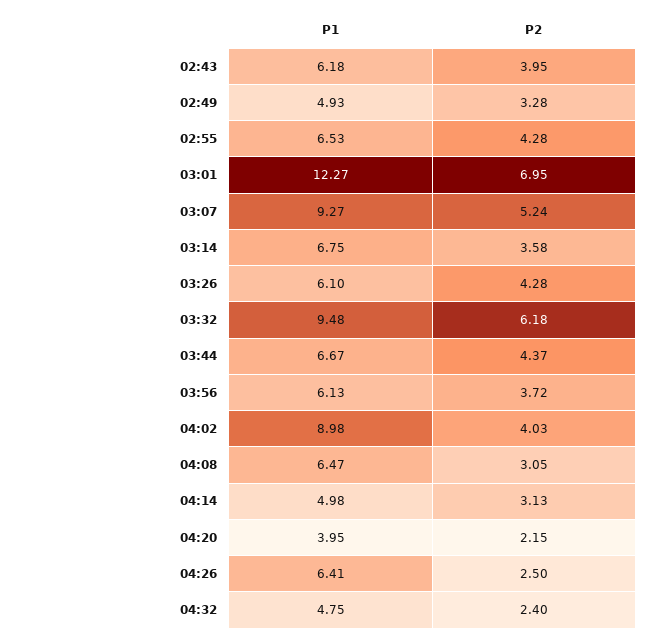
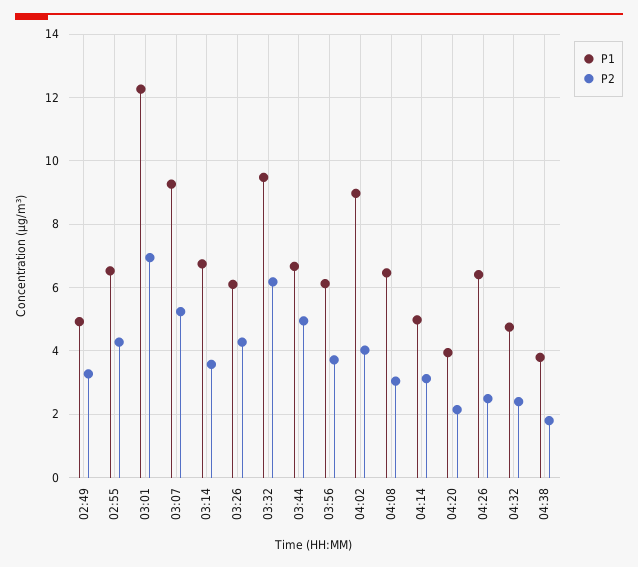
P1, 02:43: 6.18 -> none
P2, 02:43: 3.95 -> none
P2, 03:44: 4.37 -> 5
P1, 04:38: none -> 3.8
P2, 04:38: none -> 1.8

